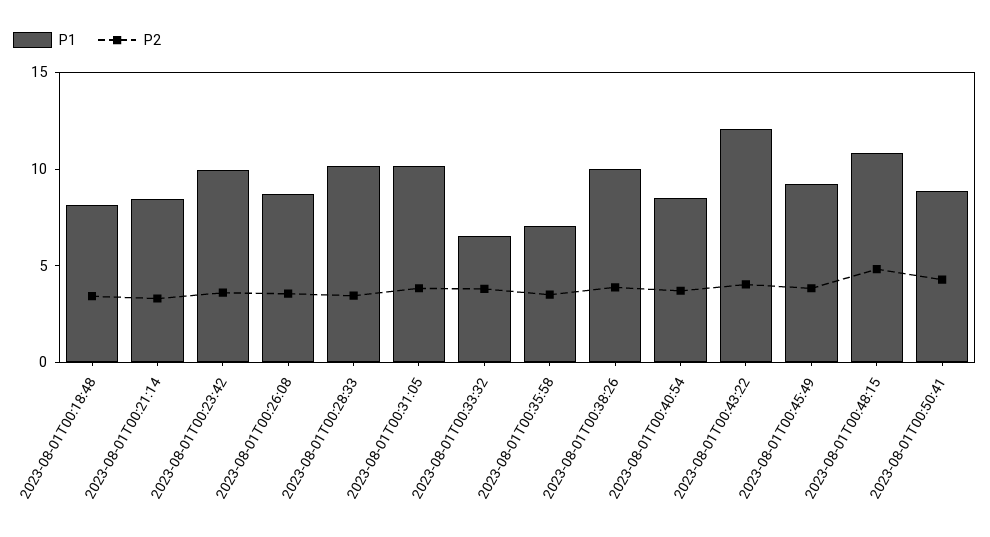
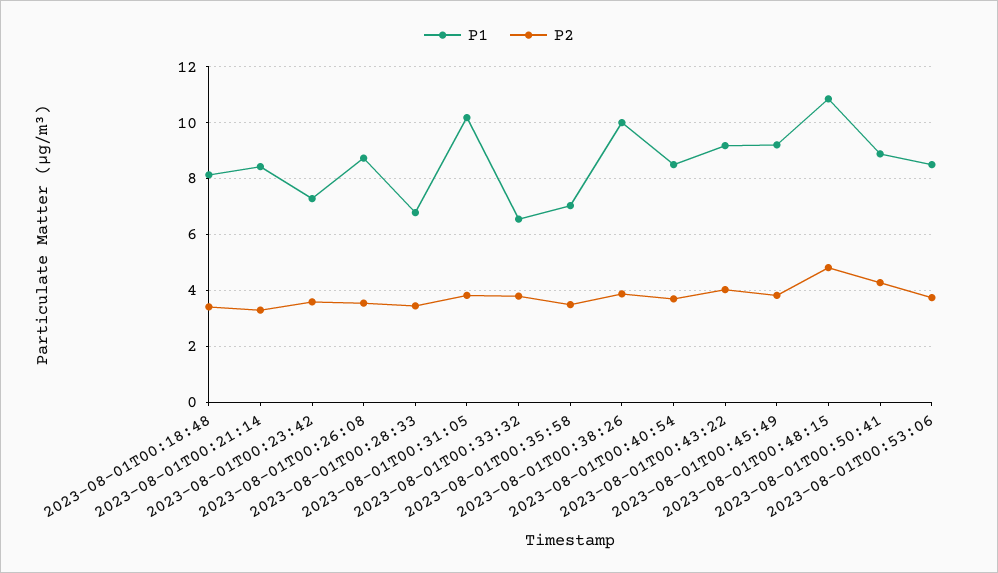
P1, 2023-08-01T00:23:42: 10 -> 7.25
P1, 2023-08-01T00:28:33: 10 -> 6.75
P1, 2023-08-01T00:43:22: 12 -> 9.25
P1, 2023-08-01T00:53:06: none -> 8.5
P2, 2023-08-01T00:53:06: none -> 3.75

